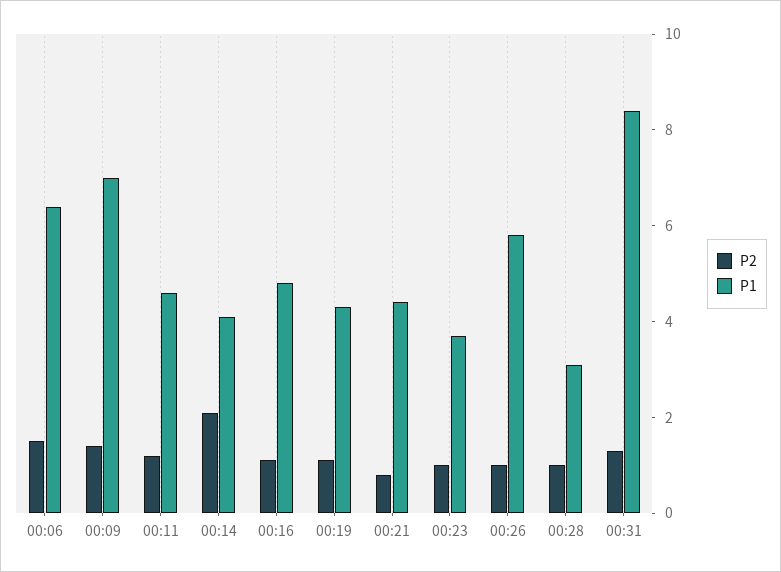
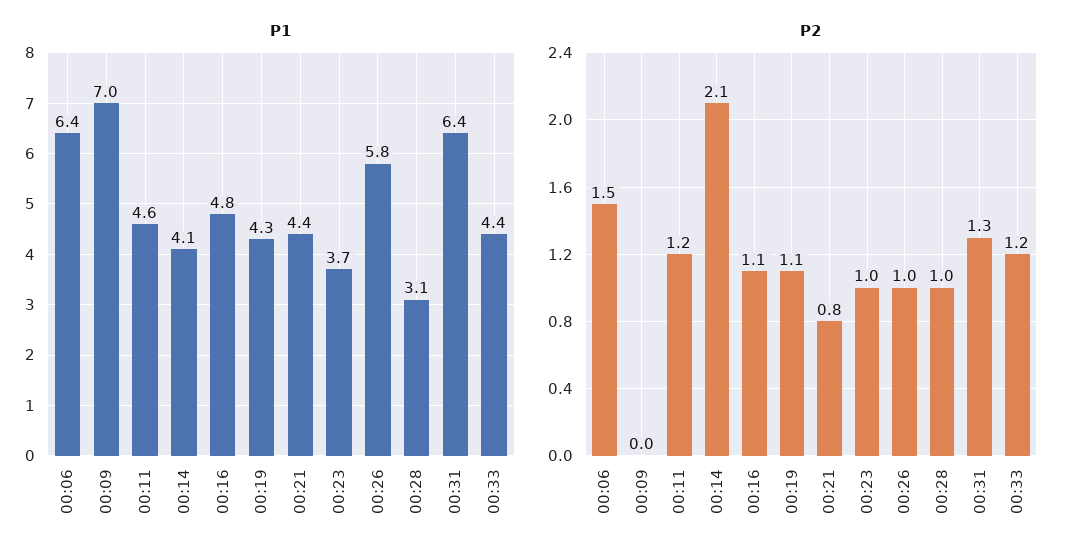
P2, 00:09: 1.5 -> 0
P1, 00:31: 8.5 -> 6.4
P1, 00:33: none -> 4.4
P2, 00:33: none -> 1.2

